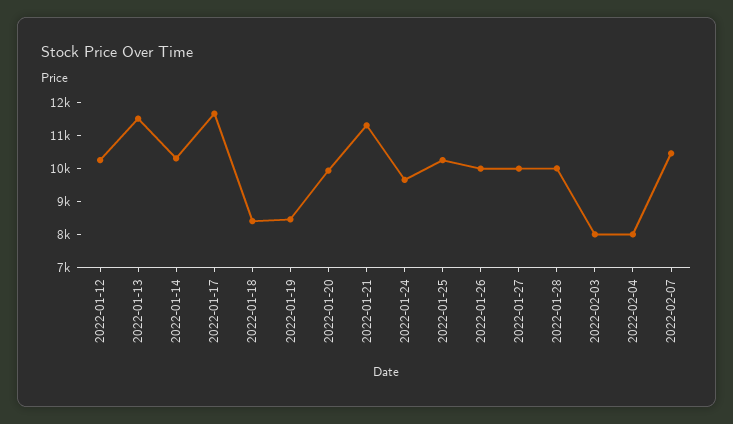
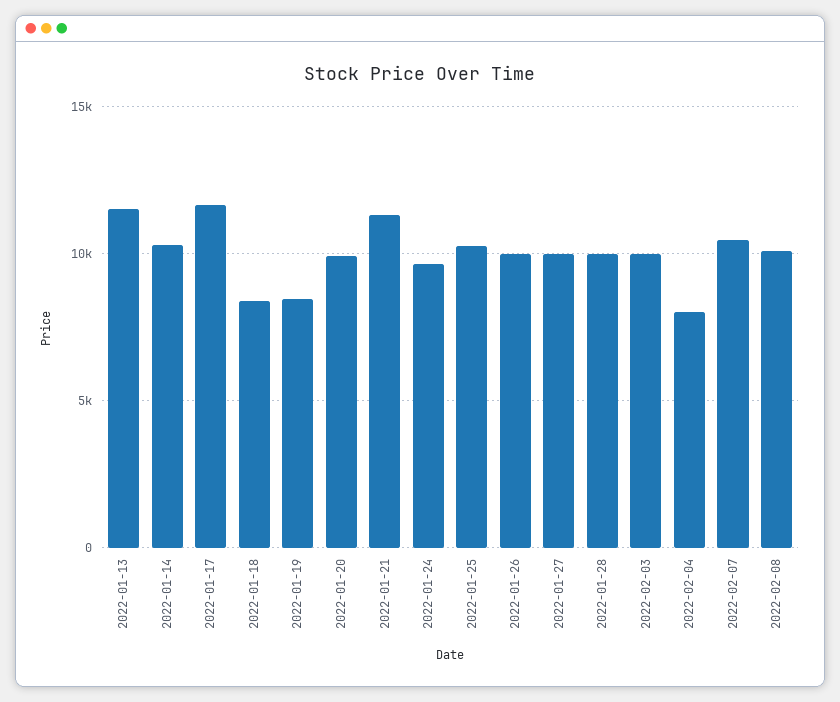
2022-01-12: 10250 -> none
2022-02-03: 8000 -> 10000
2022-02-08: none -> 10000

